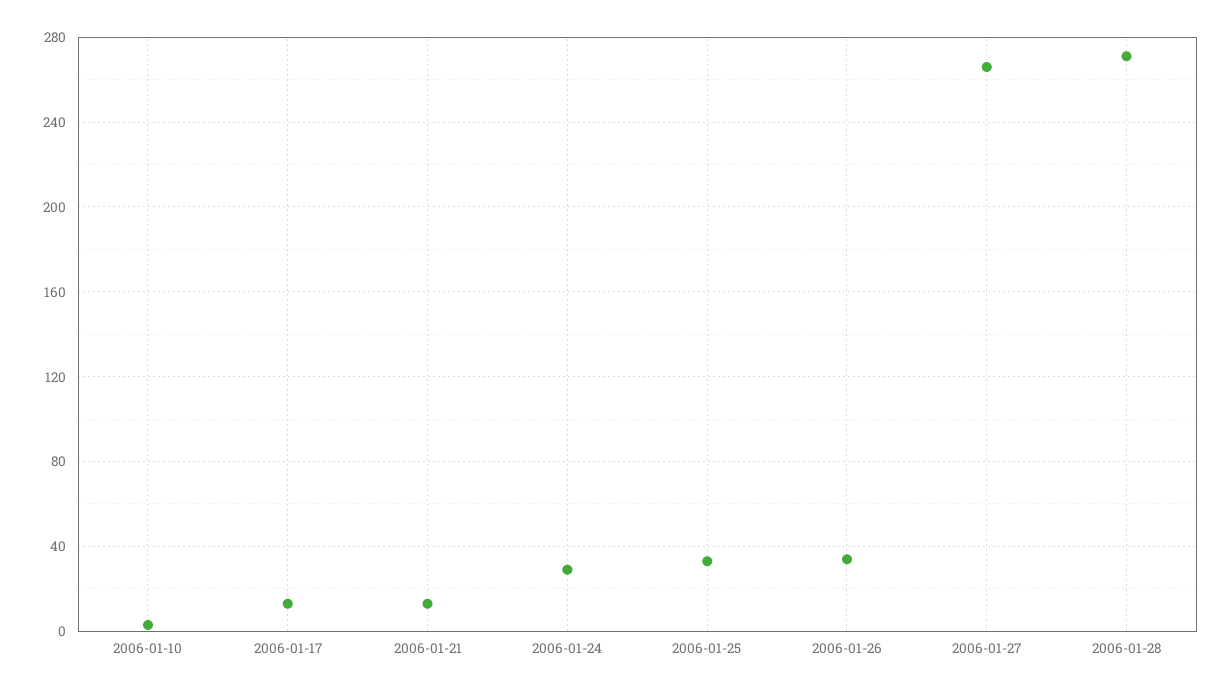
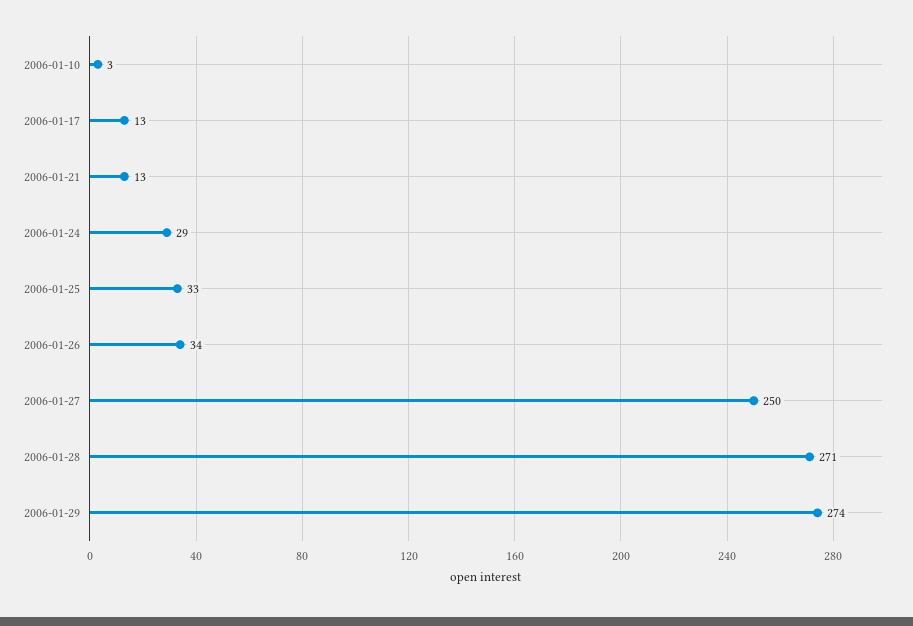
2006-01-27: 265 -> 250
2006-01-29: none -> 274

